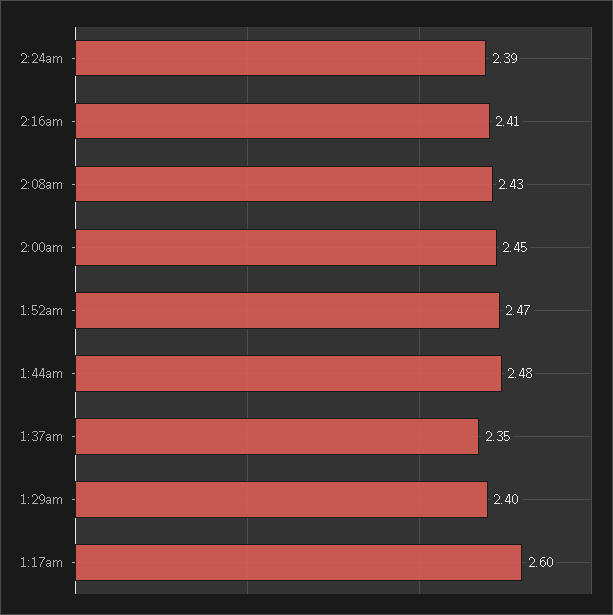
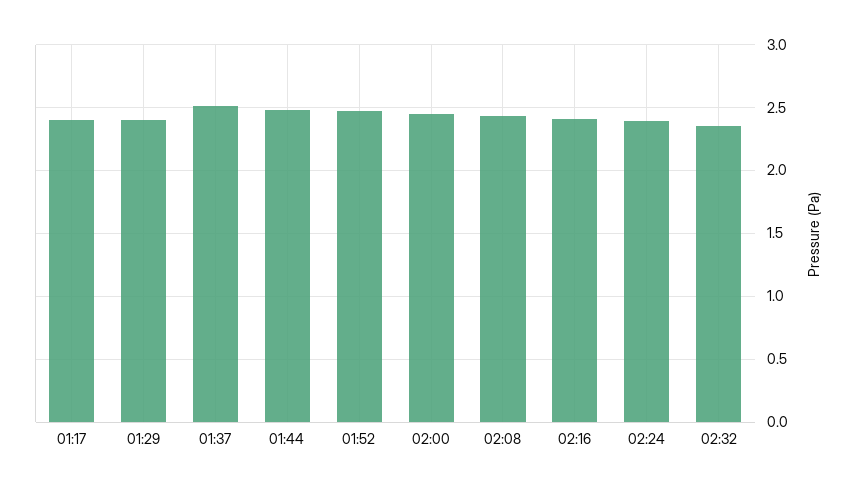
1:37am: 2.35 -> 2.5
1:17am: 2.6 -> 2.4
02:32: none -> 2.35

